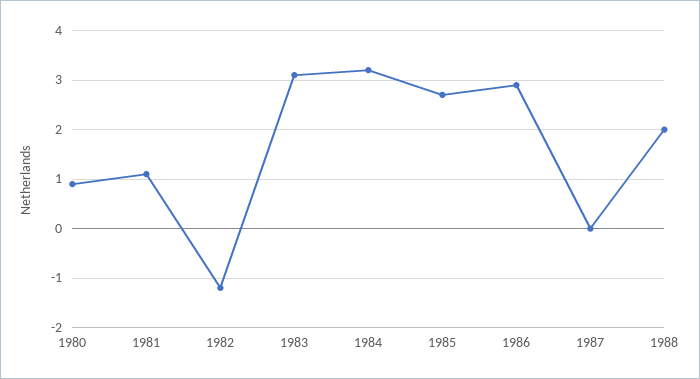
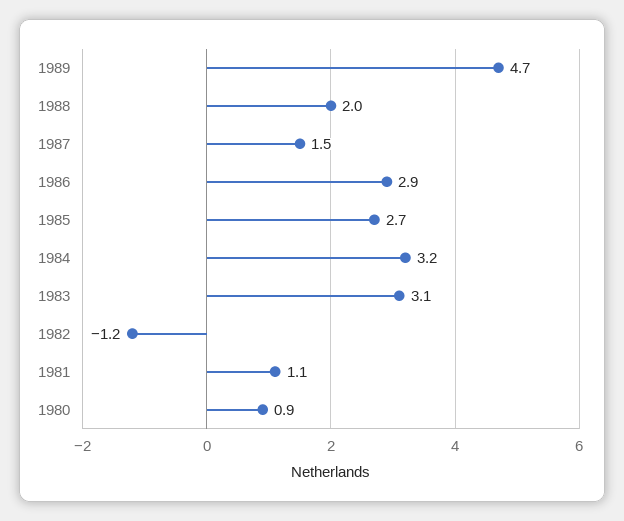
1987: 0 -> 1.5
1989: none -> 4.7

